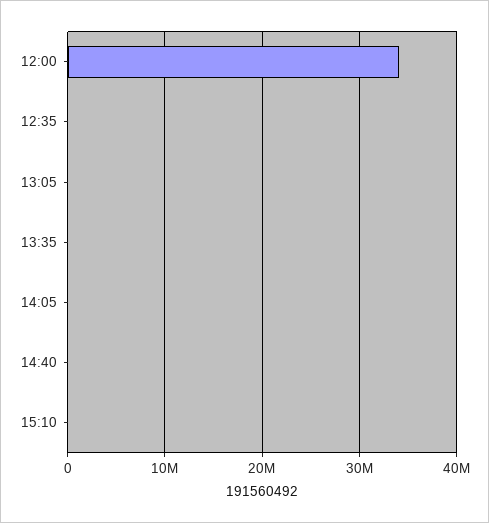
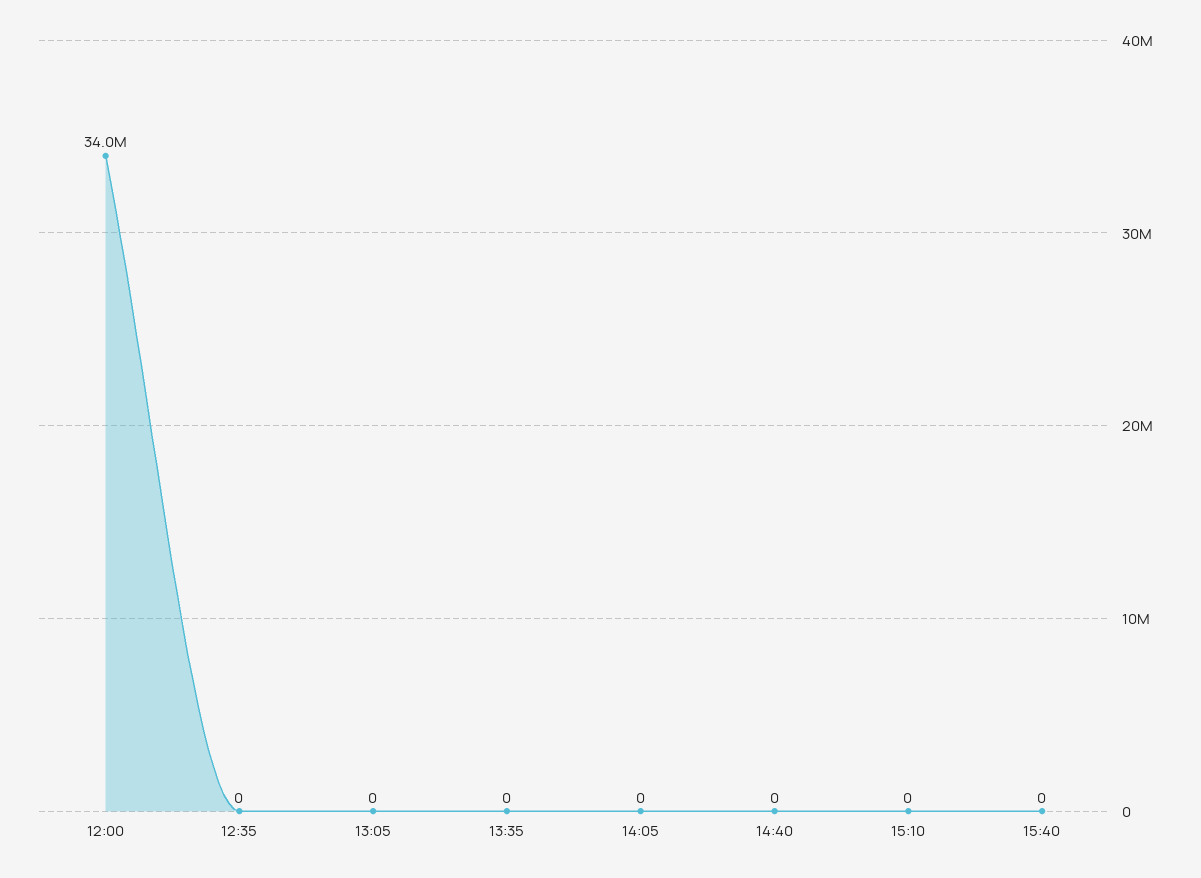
15:40: none -> 0

